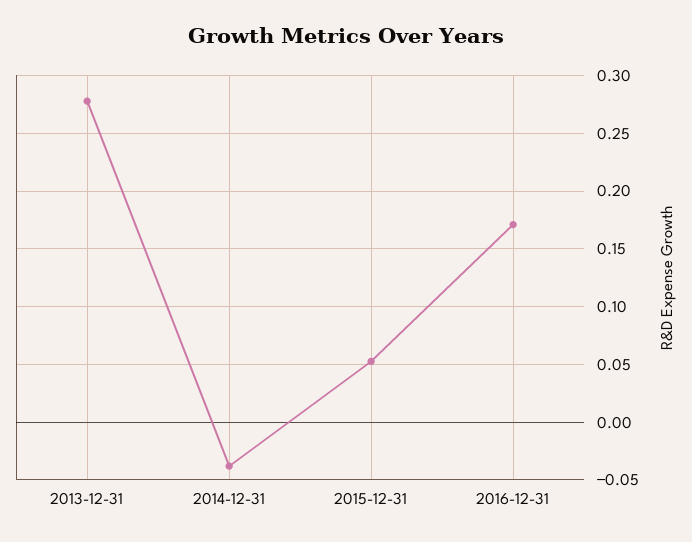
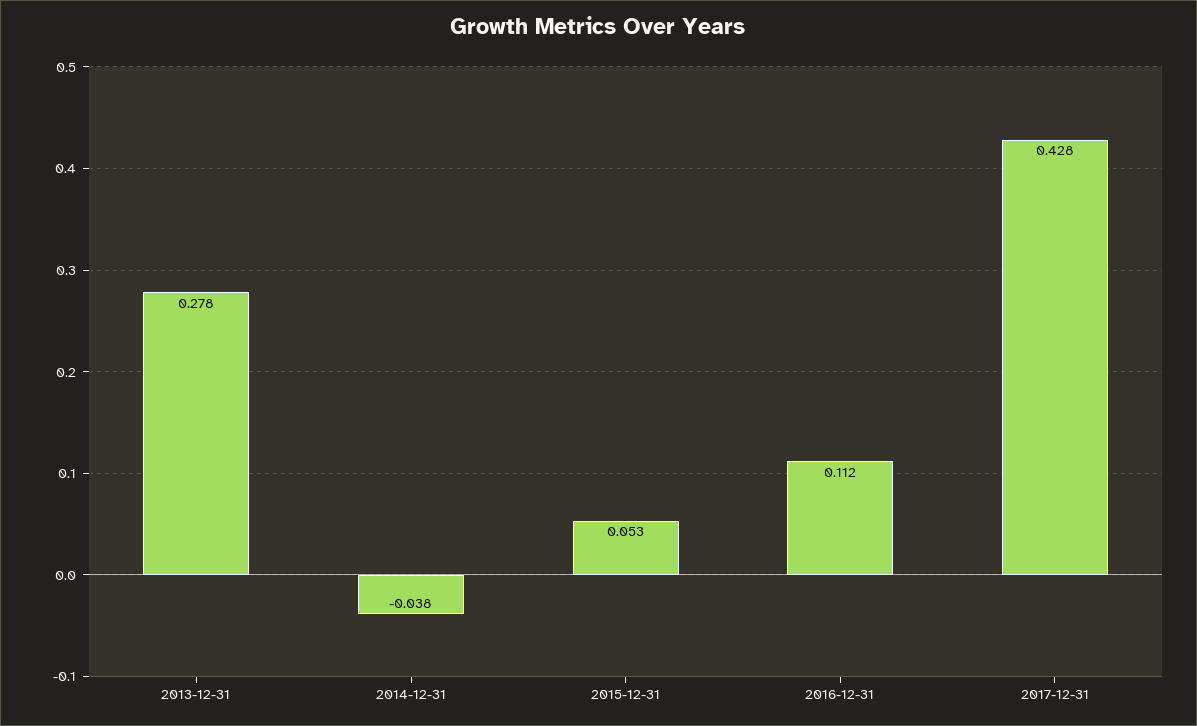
2016-12-31: 0.17 -> 0.112
2017-12-31: none -> 0.428

